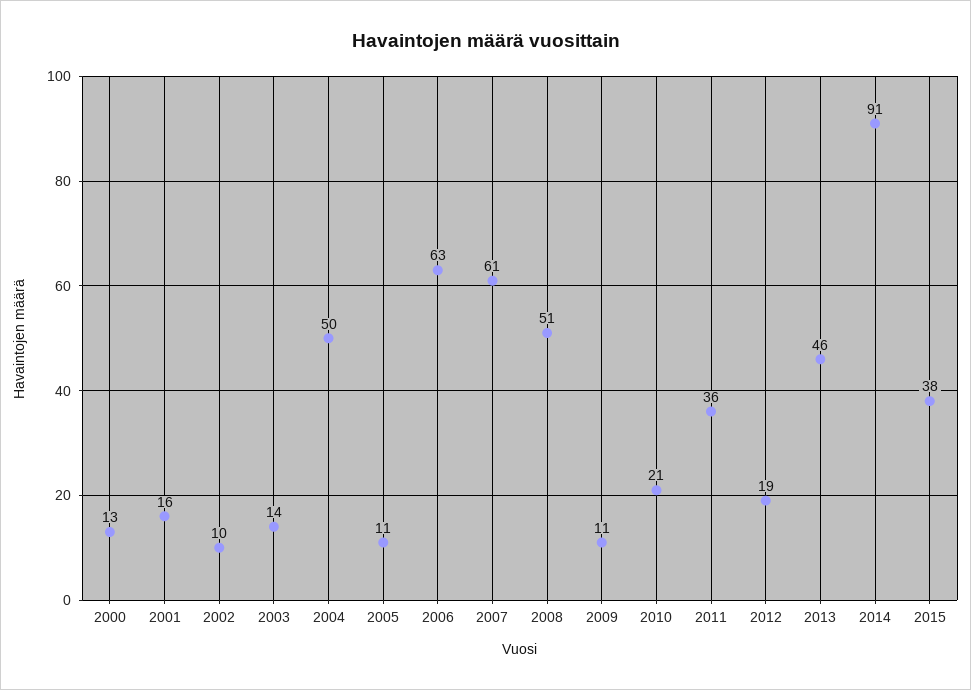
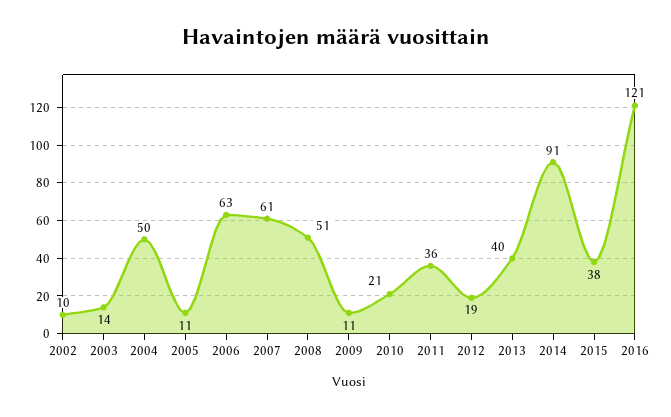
2000: 13 -> none
2001: 16 -> none
2013: 46 -> 40
2016: none -> 121

